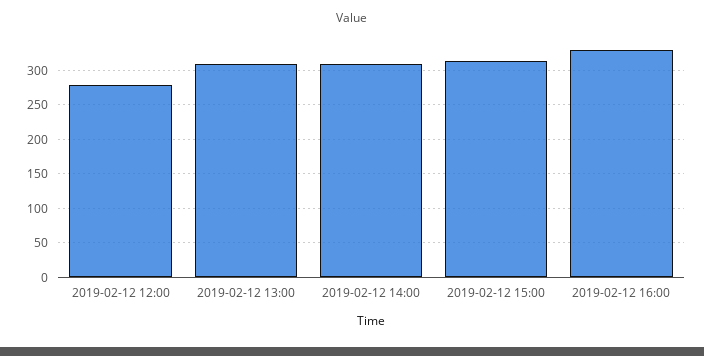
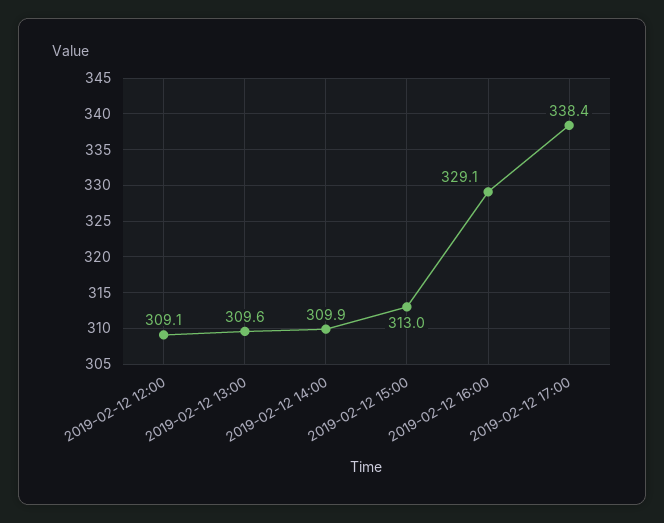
2019-02-12 12:00: 280 -> 309.1
2019-02-12 17:00: none -> 338.4

